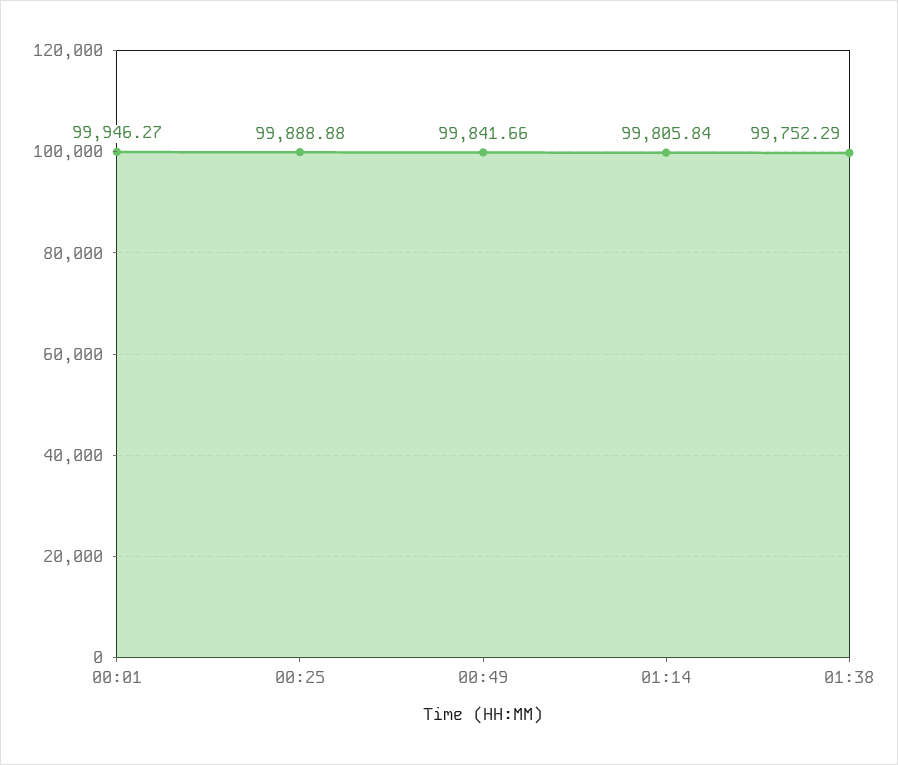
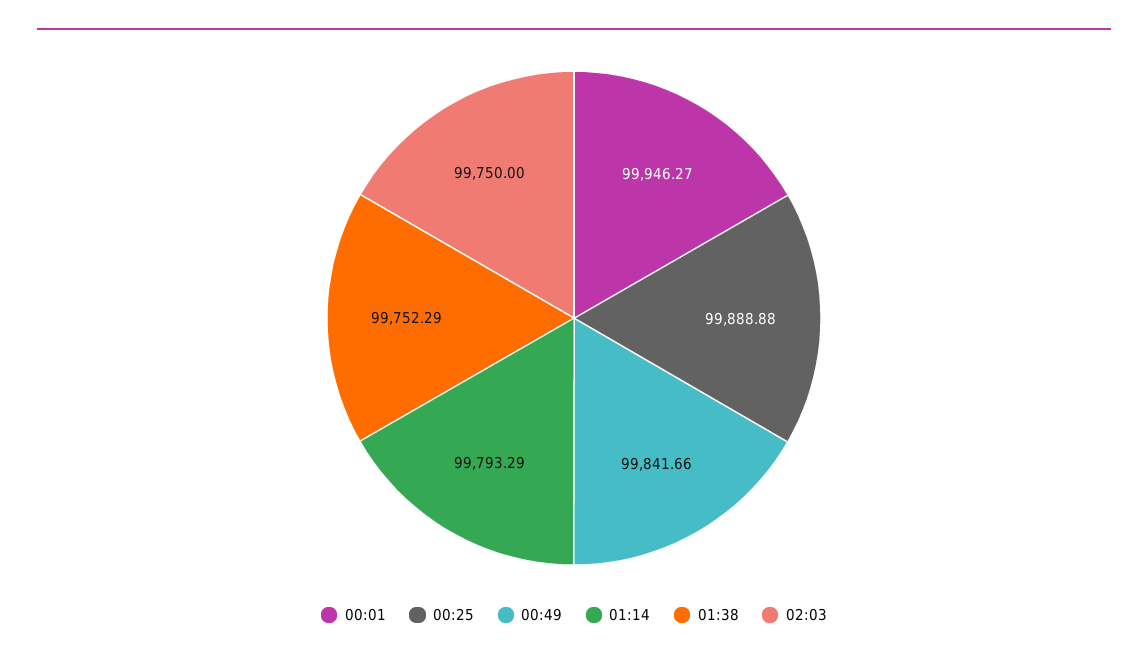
01:14: 99805.84 -> 99793.29
02:03: none -> 99750

